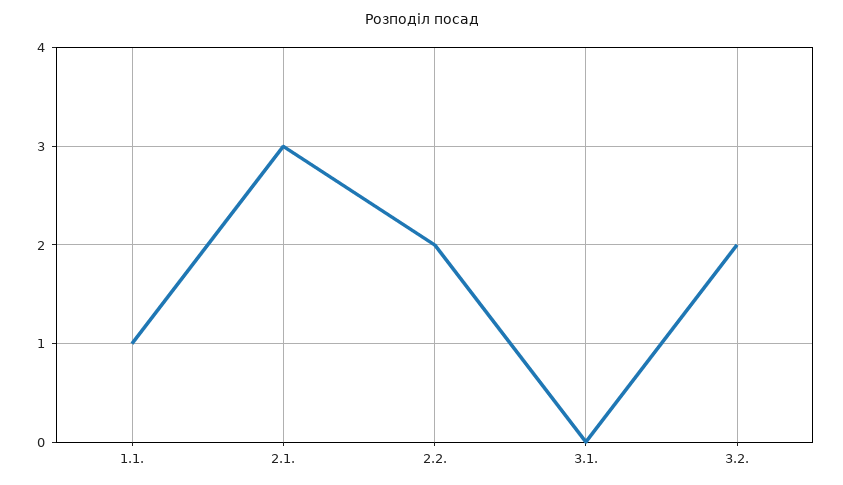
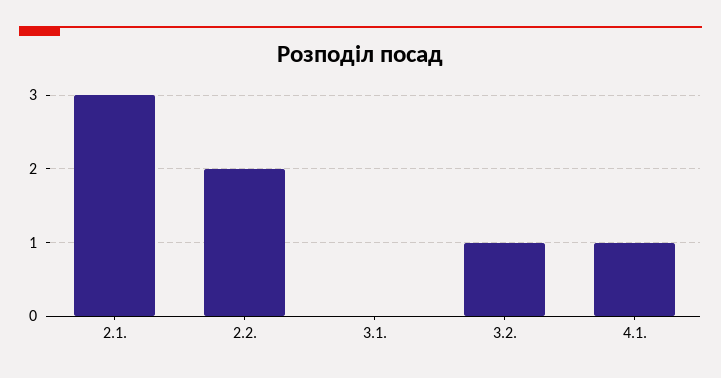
1.1.: 1 -> none
3.2.: 2 -> 1
4.1.: none -> 1

